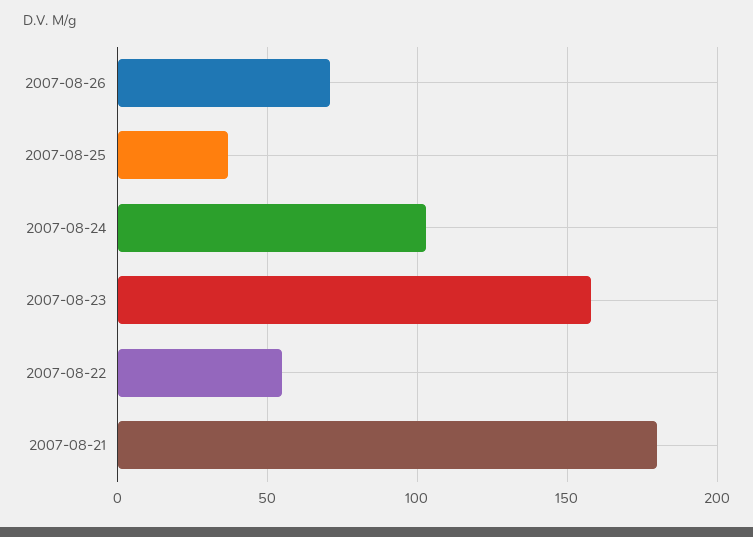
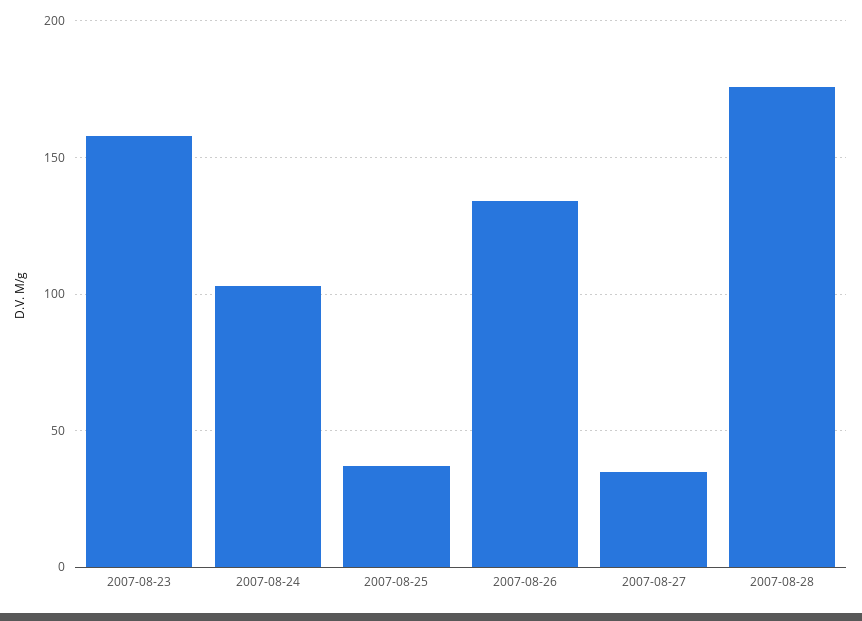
2007-08-26: 70 -> 135
2007-08-22: 55 -> none
2007-08-21: 180 -> none
2007-08-27: none -> 35
2007-08-28: none -> 175

